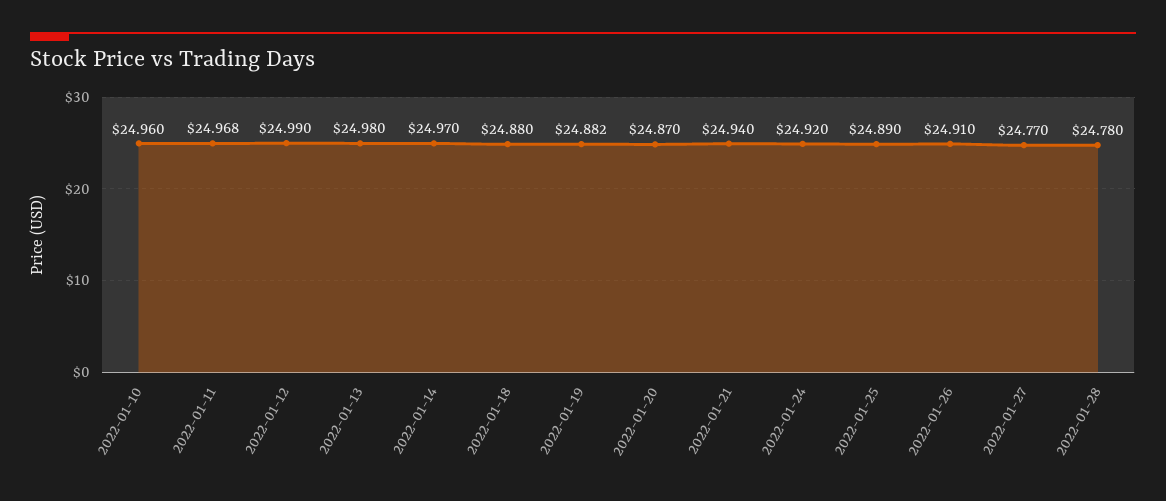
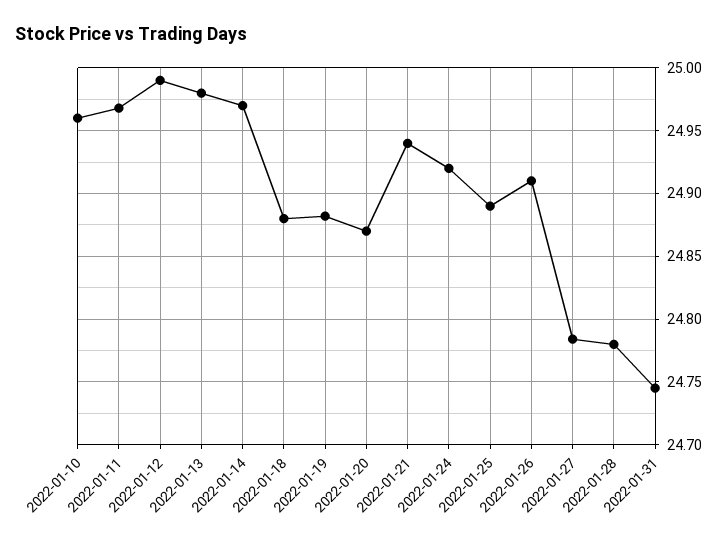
2022-01-27: 24.77 -> 24.785
2022-01-31: none -> 24.745

